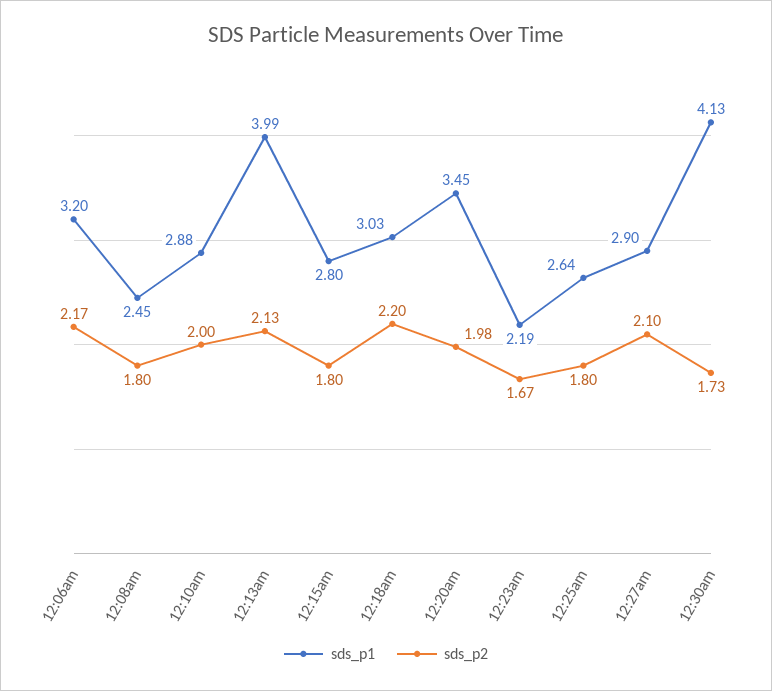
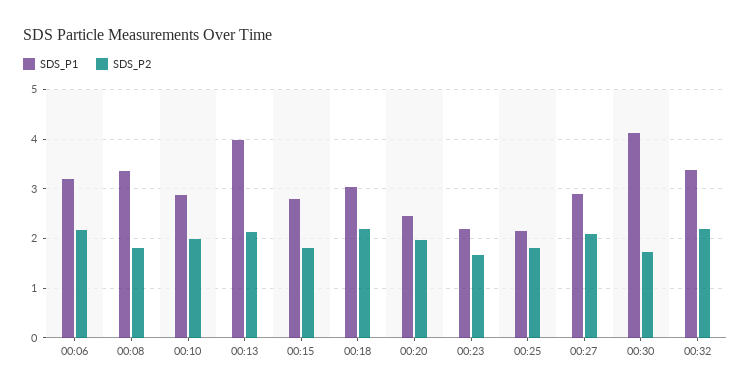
sds_p1, 12:08am: 2.45 -> 3.4
sds_p1, 12:20am: 3.45 -> 2.4
sds_p1, 12:25am: 2.64 -> 2.2
sds_p1, 00:32: none -> 3.4
sds_p2, 00:32: none -> 2.2

